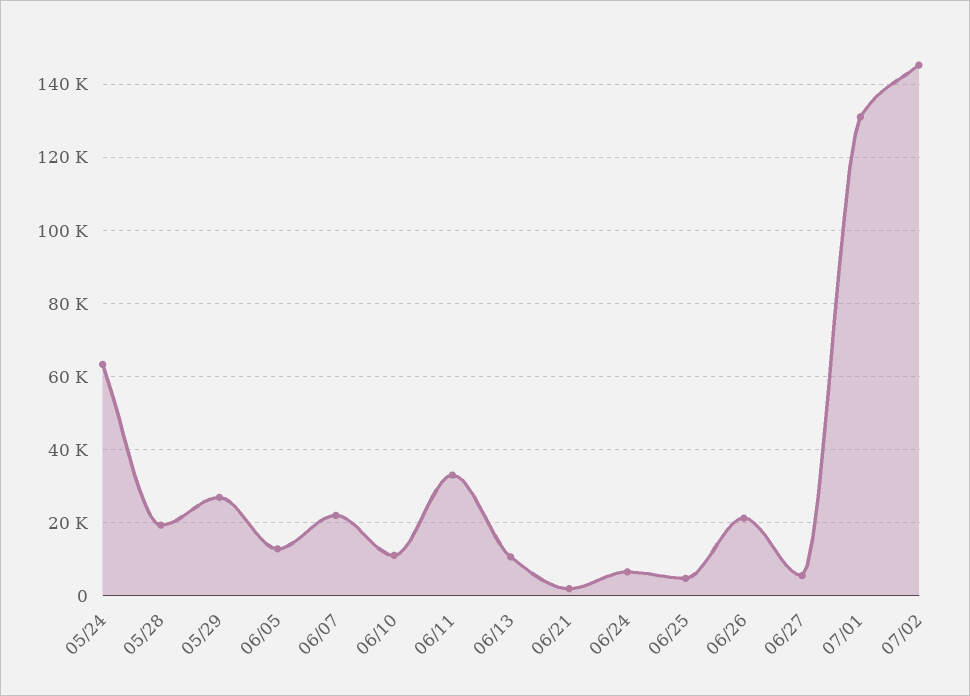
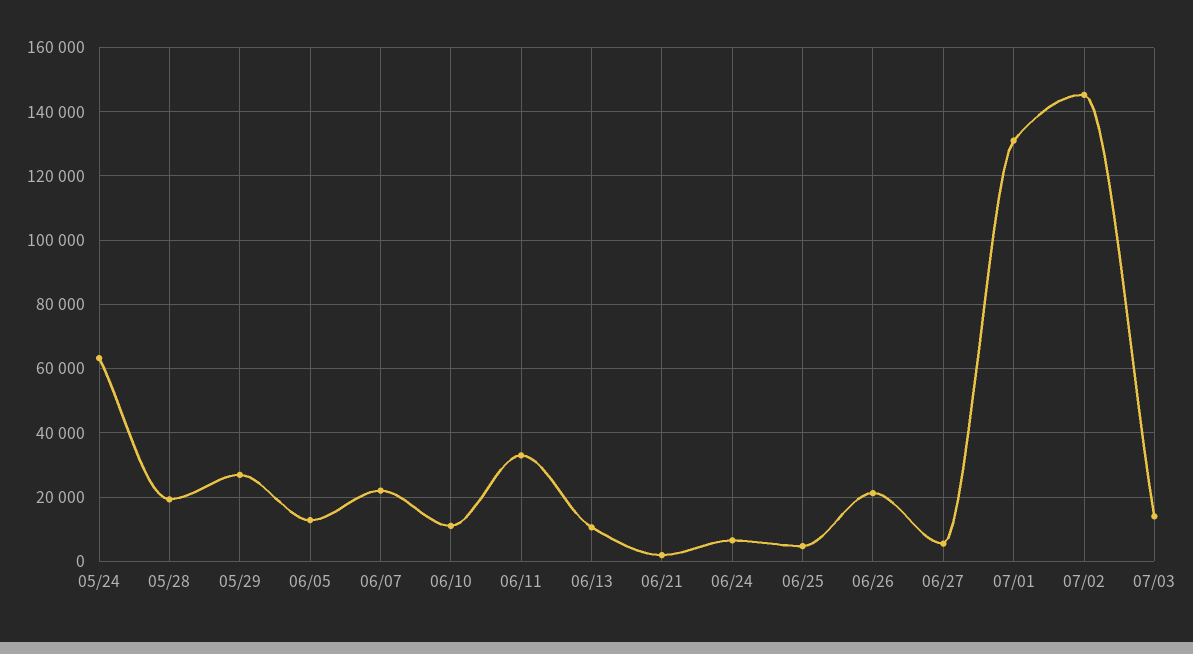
07/03: none -> 14000

